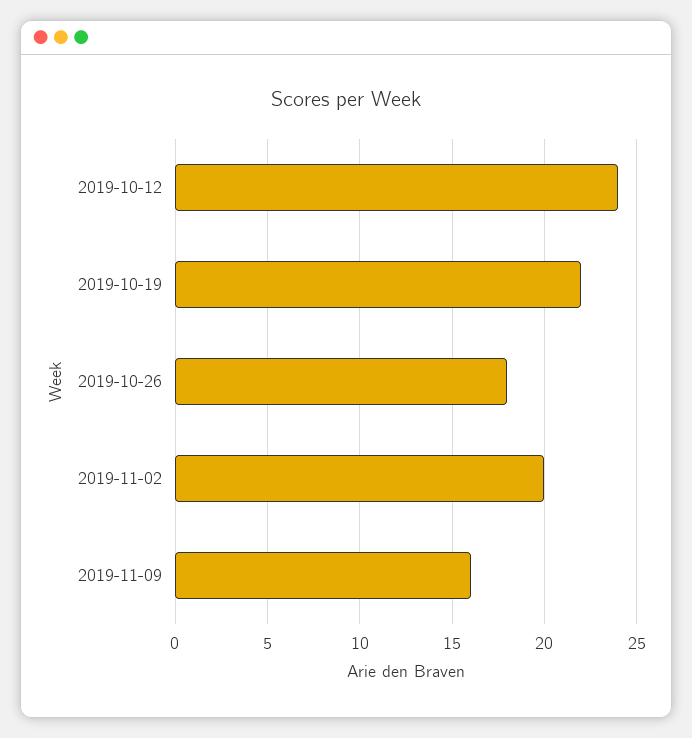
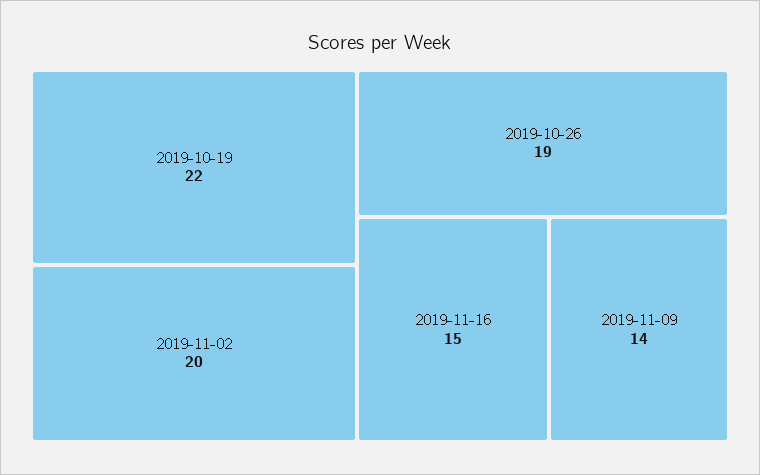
2019-10-12: 24 -> none
2019-10-26: 18 -> 19
2019-11-09: 16 -> 14
2019-11-16: none -> 15

